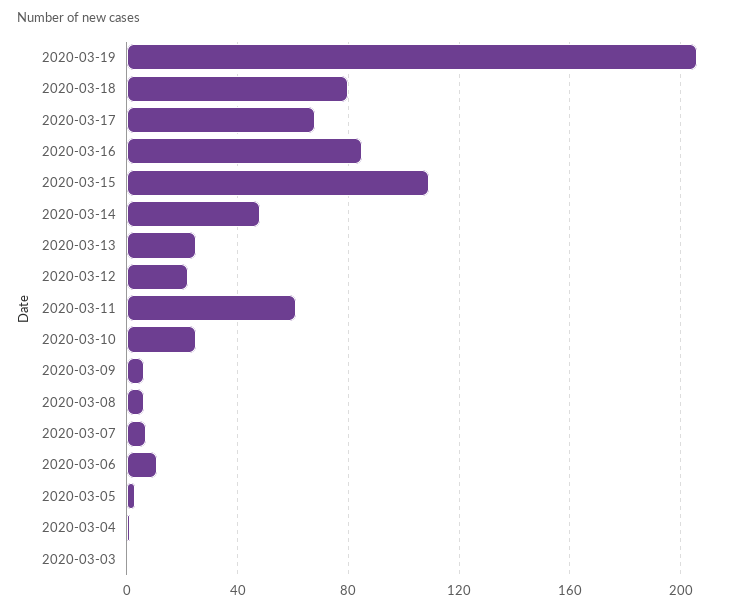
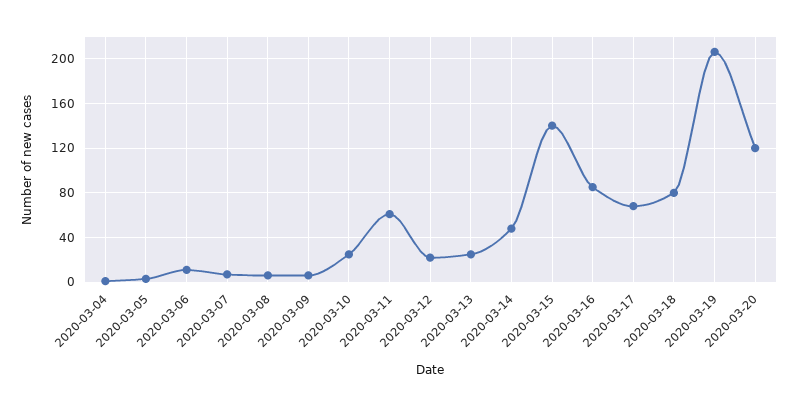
2020-03-15: 110 -> 140
2020-03-03: 0 -> none
2020-03-20: none -> 120

